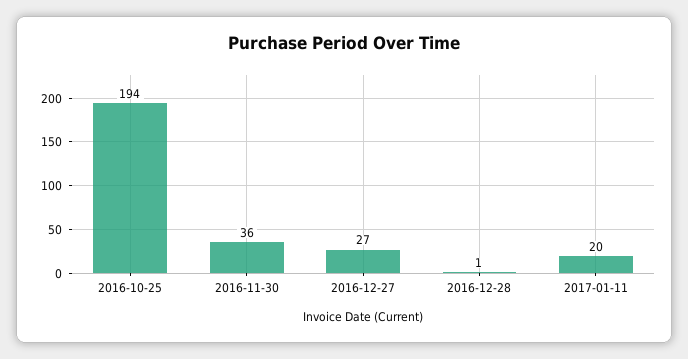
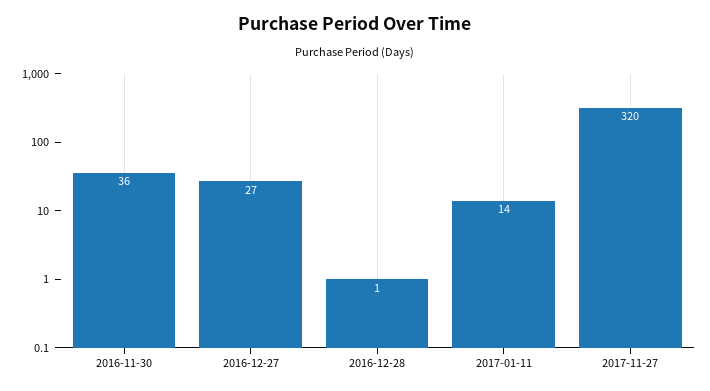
2016-10-25: 194 -> none
2017-01-11: 20 -> 14
2017-11-27: none -> 320

